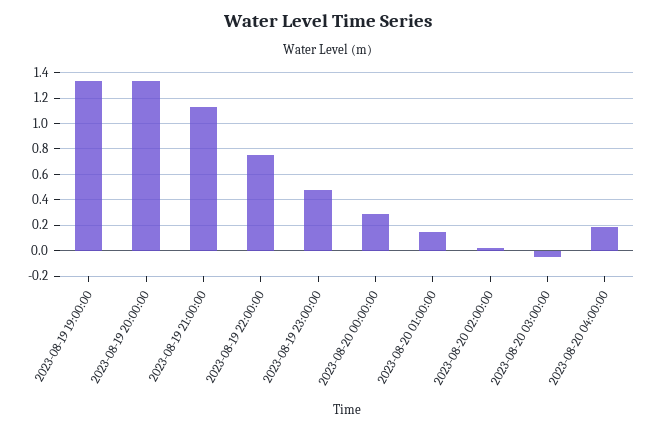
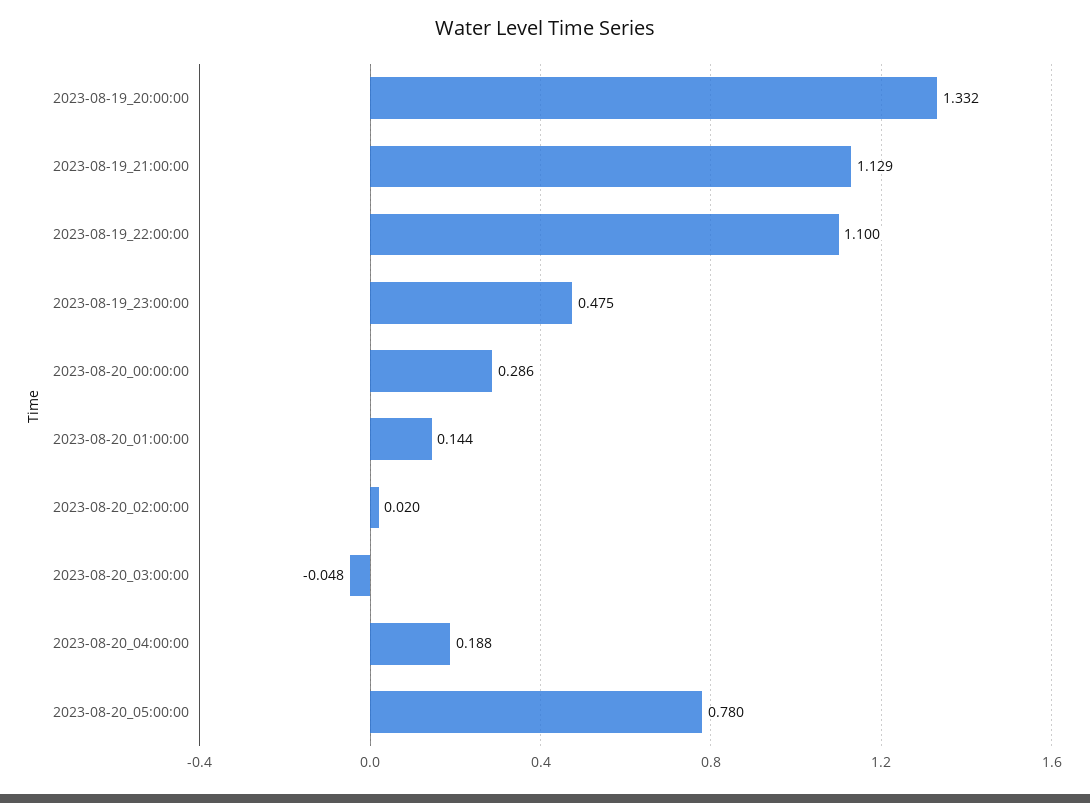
2023-08-19 19:00:00: 1.35 -> none
2023-08-19 22:00:00: 0.75 -> 1.1
2023-08-20_05:00:00: none -> 0.78

